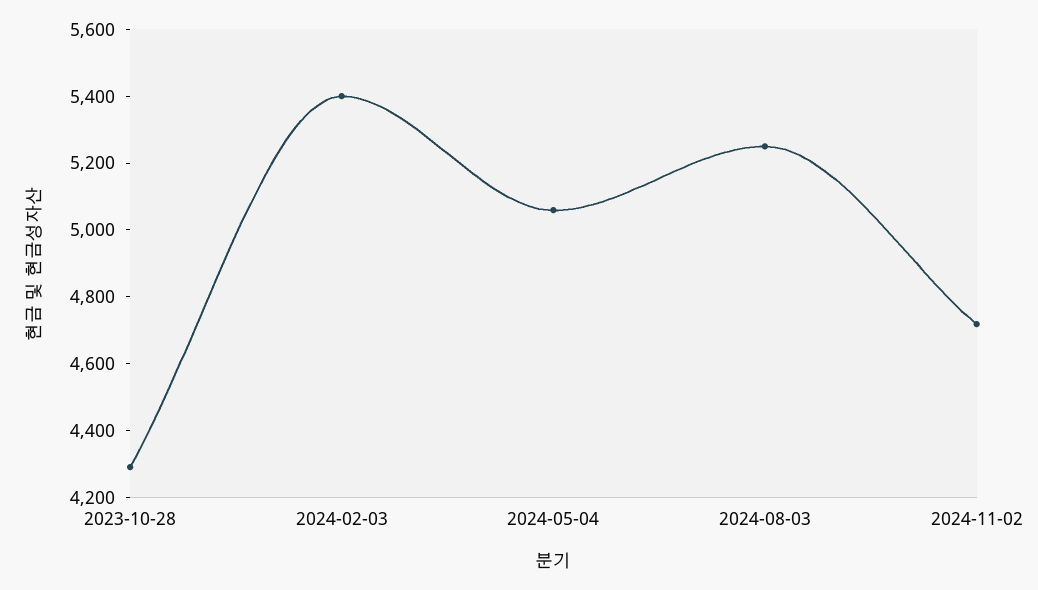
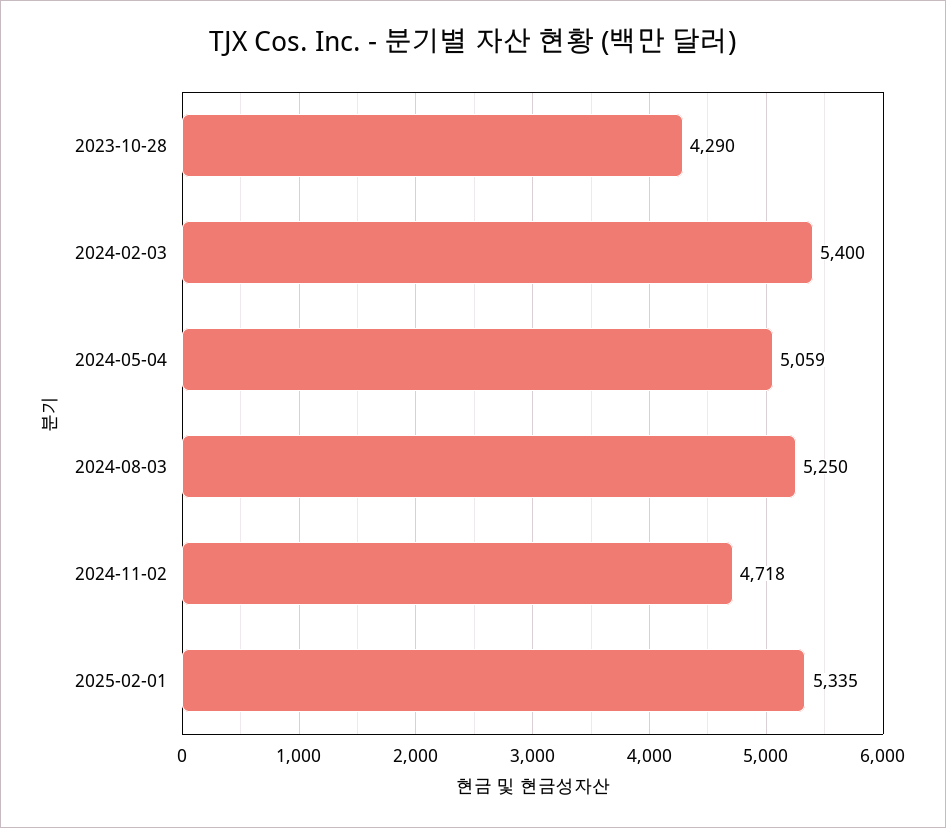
2025-02-01: none -> 5335

